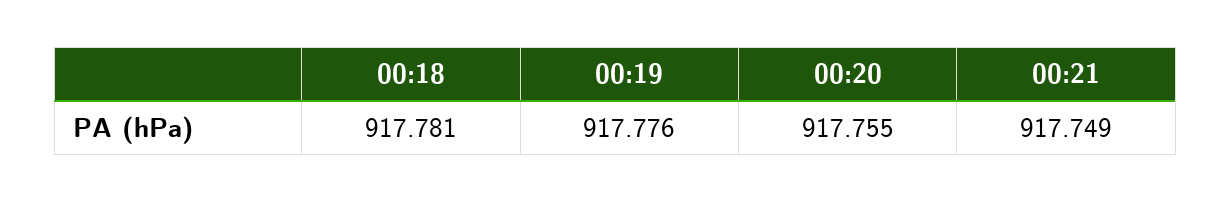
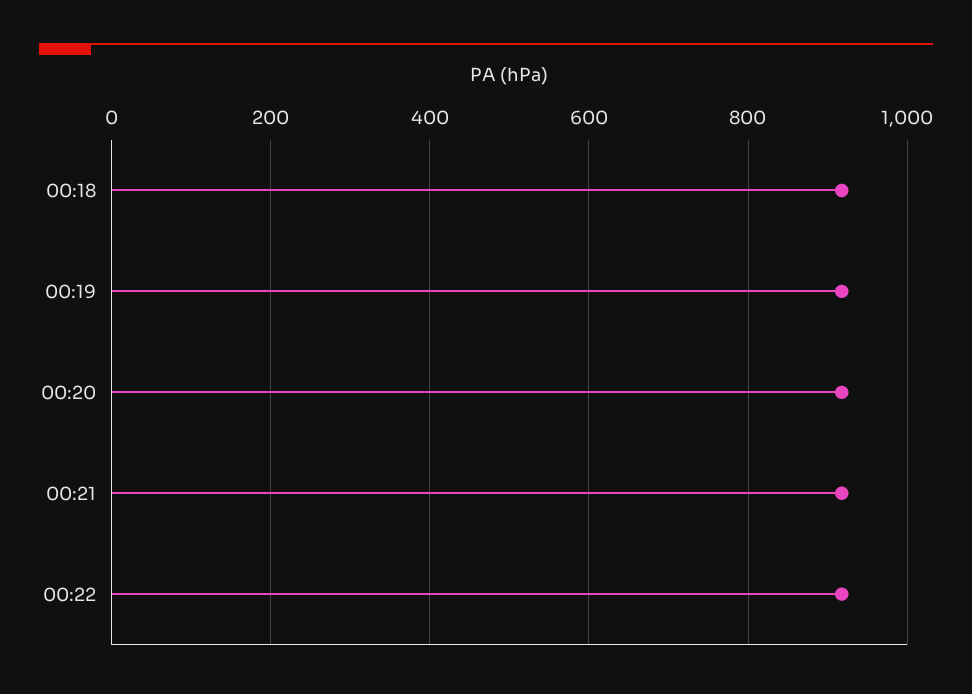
00:22: none -> 920

